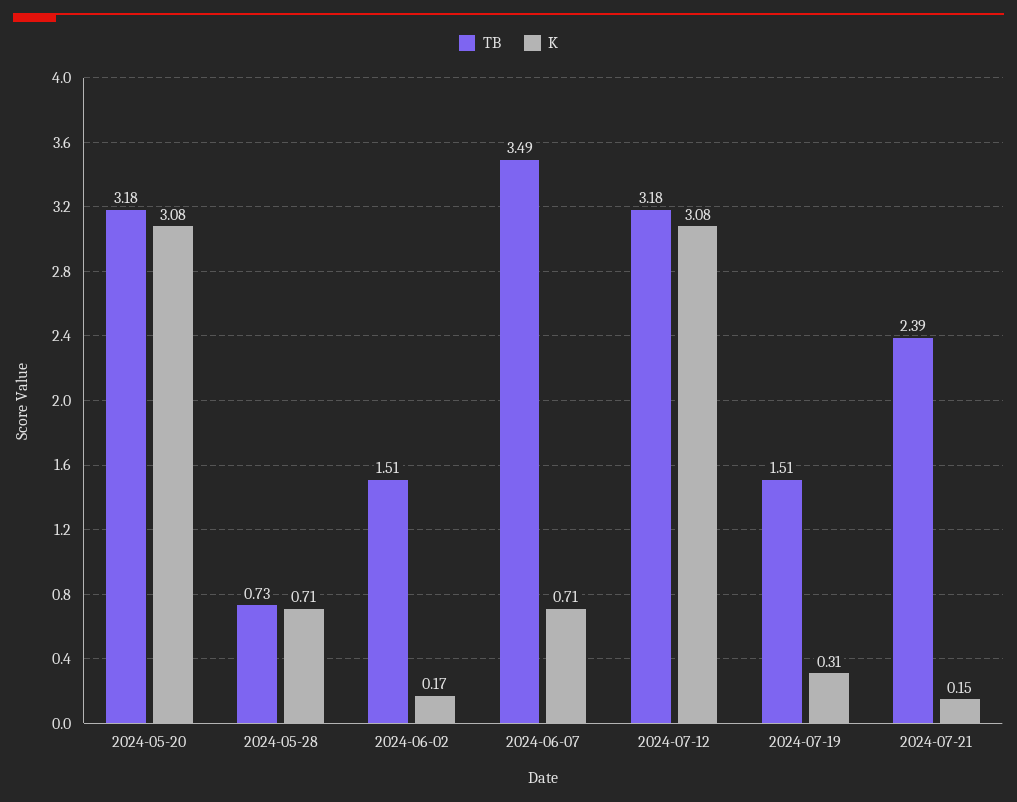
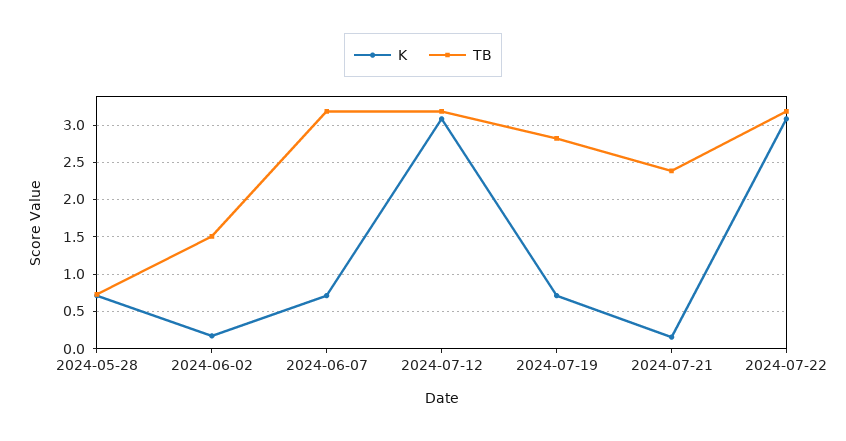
TB, 2024-05-20: 3.18 -> none
K, 2024-05-20: 3.08 -> none
TB, 2024-06-07: 3.49 -> 3.2
TB, 2024-07-19: 1.51 -> 2.8
K, 2024-07-19: 0.31 -> 0.7
K, 2024-07-22: none -> 3.1
TB, 2024-07-22: none -> 3.2

